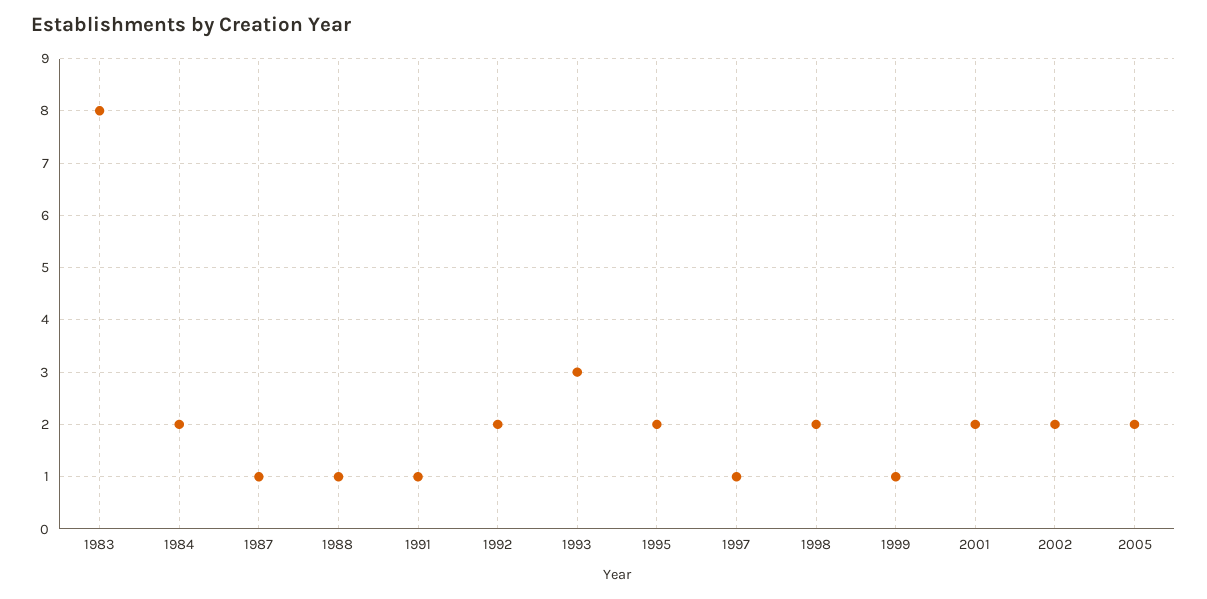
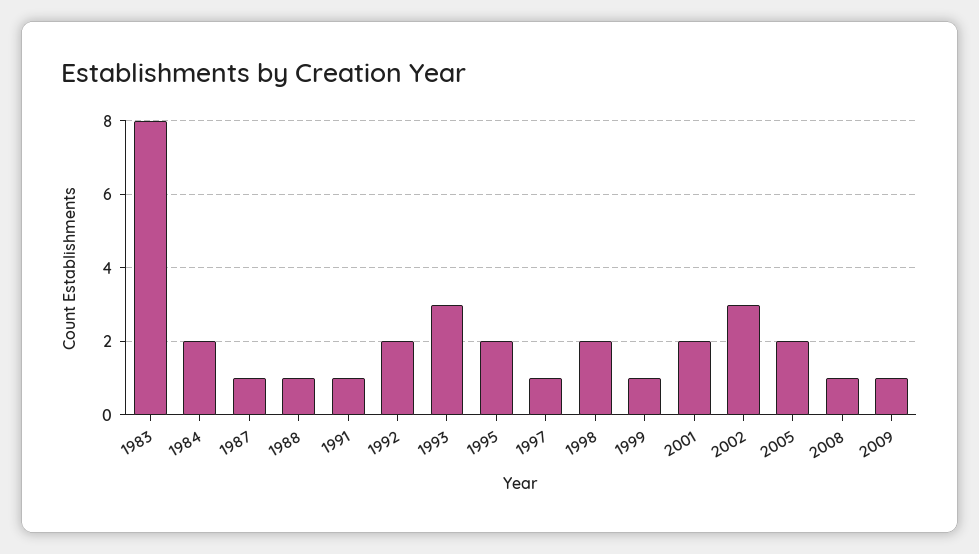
2002: 2 -> 3
2008: none -> 1
2009: none -> 1

